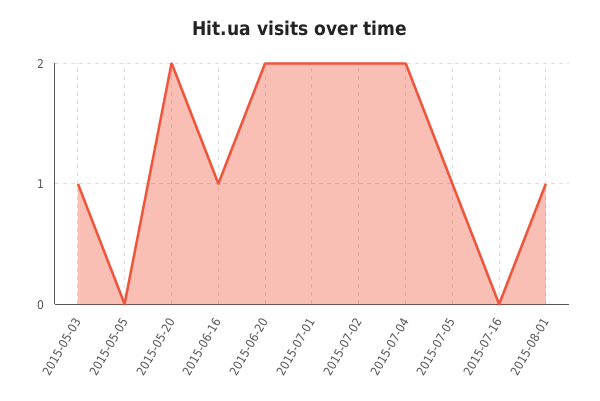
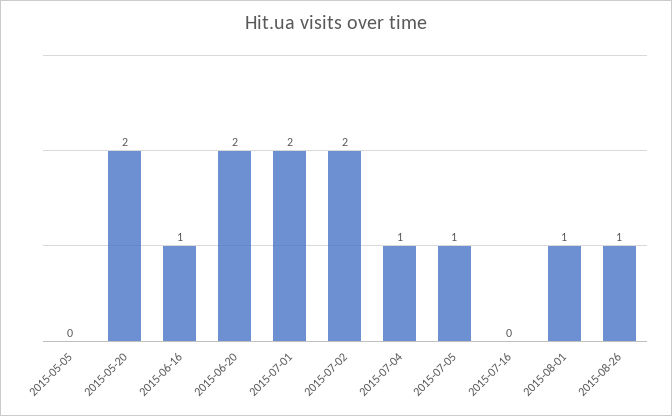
2015-05-03: 1 -> none
2015-07-04: 2 -> 1
2015-08-26: none -> 1

